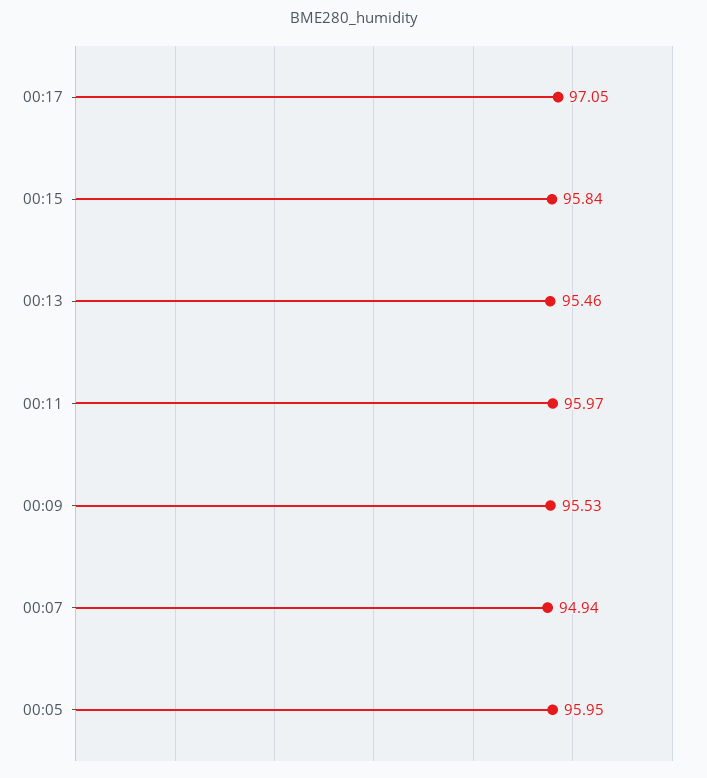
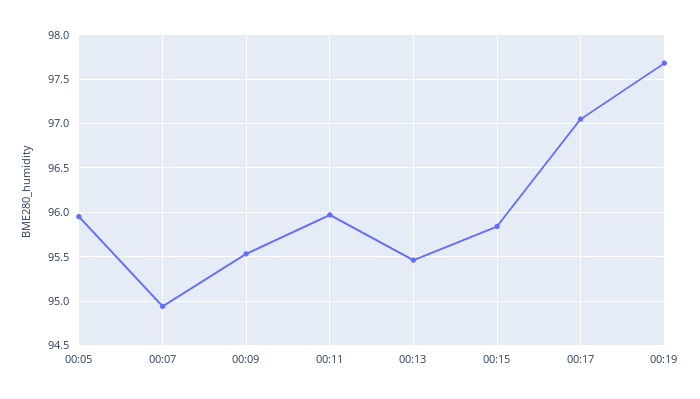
00:19: none -> 97.7

